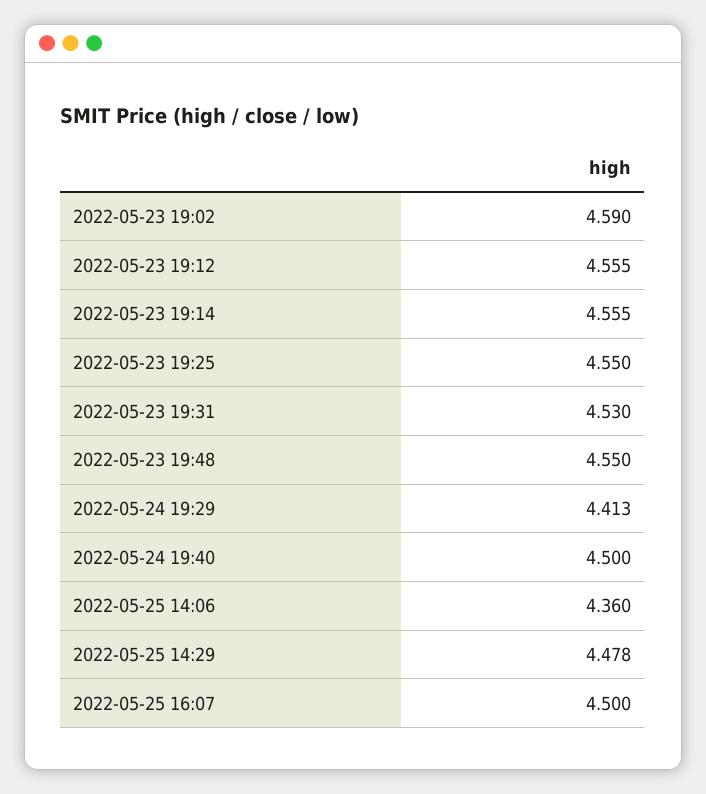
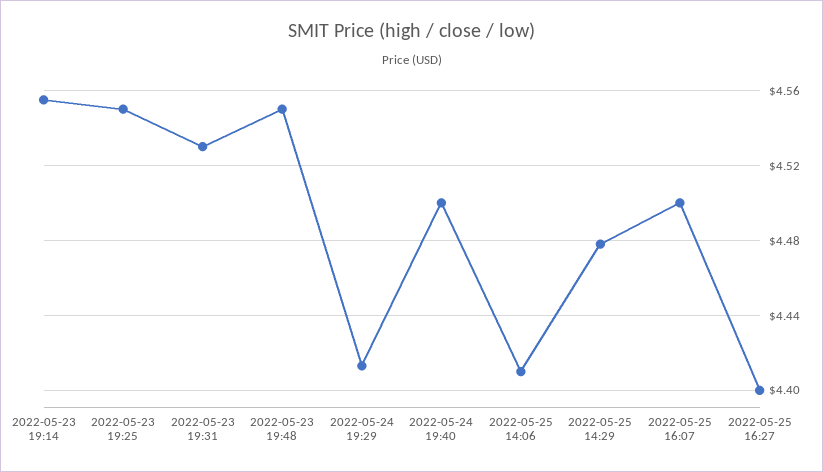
2022-05-23 19:02: 4.59 -> none
2022-05-23 19:12: 4.555 -> none
2022-05-25 14:06: 4.36 -> 4.41
2022-05-25 16:27: none -> 4.4

